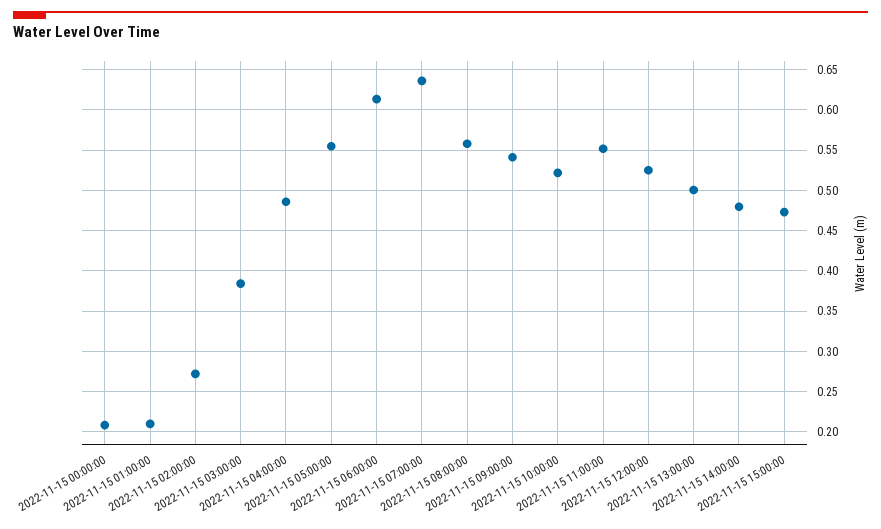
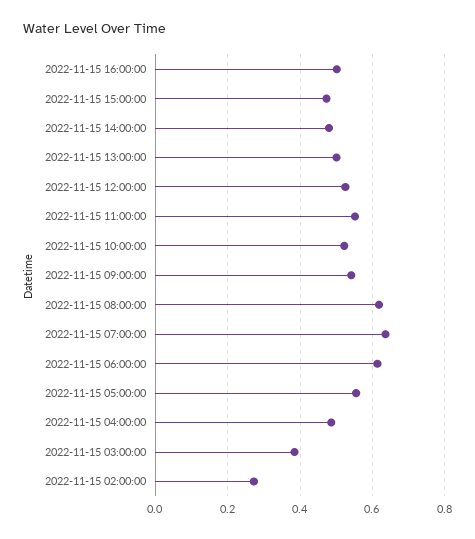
2022-11-15 00:00:00: 0.21 -> none
2022-11-15 01:00:00: 0.21 -> none
2022-11-15 08:00:00: 0.56 -> 0.62
2022-11-15 16:00:00: none -> 0.5

